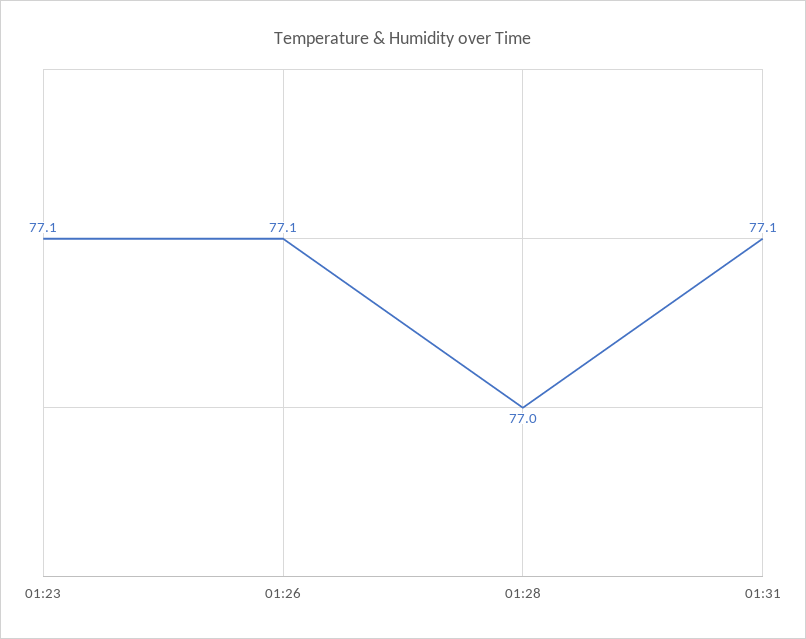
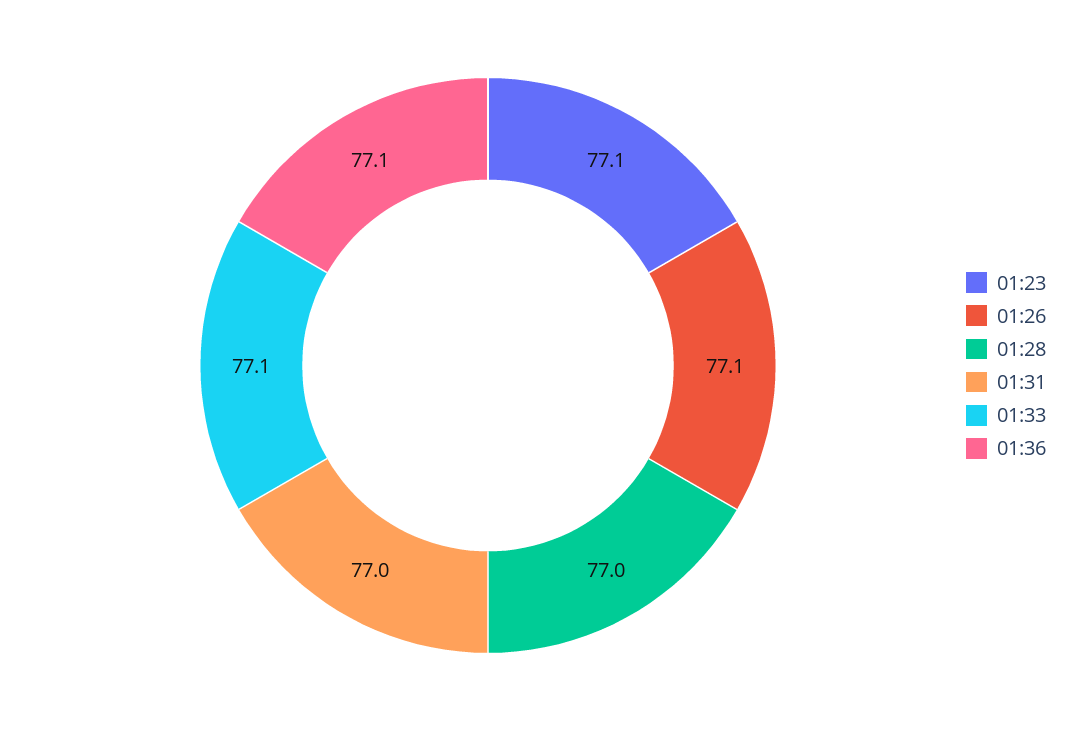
01:31: 77.1 -> 77
01:33: none -> 77.1
01:36: none -> 77.1

